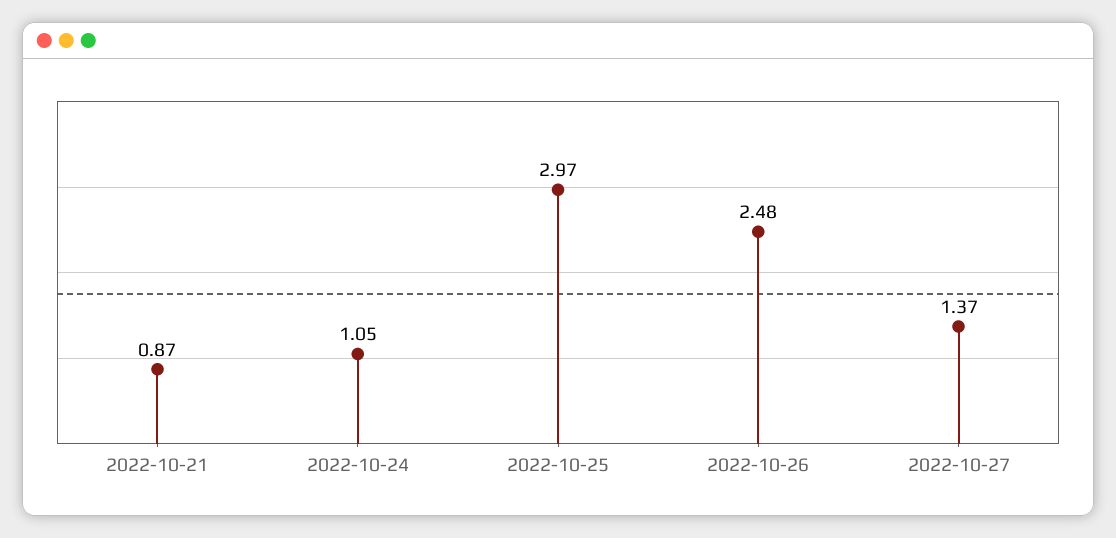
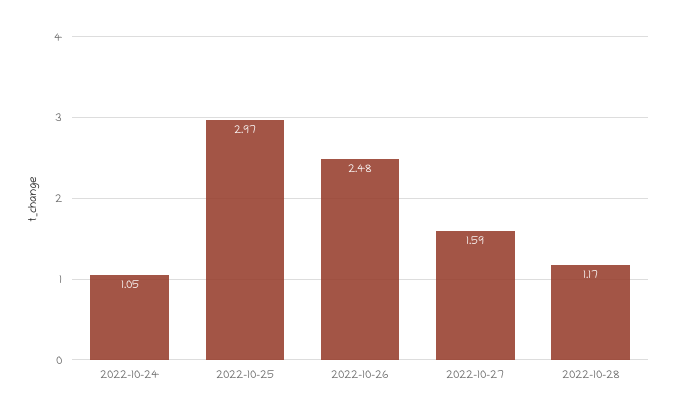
2022-10-21: 0.87 -> none
2022-10-27: 1.37 -> 1.59
2022-10-28: none -> 1.17

